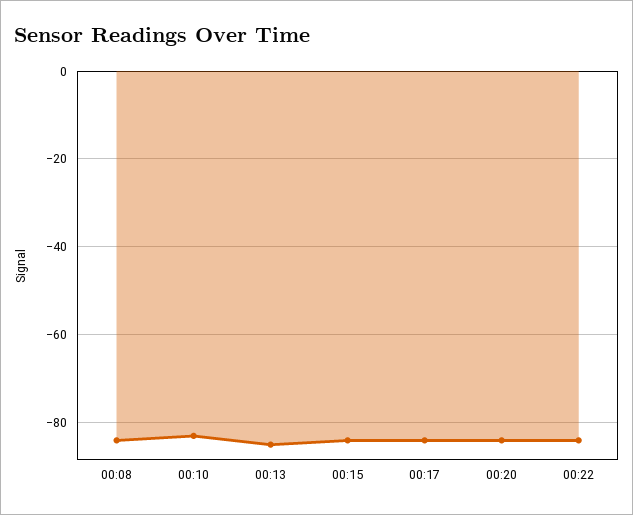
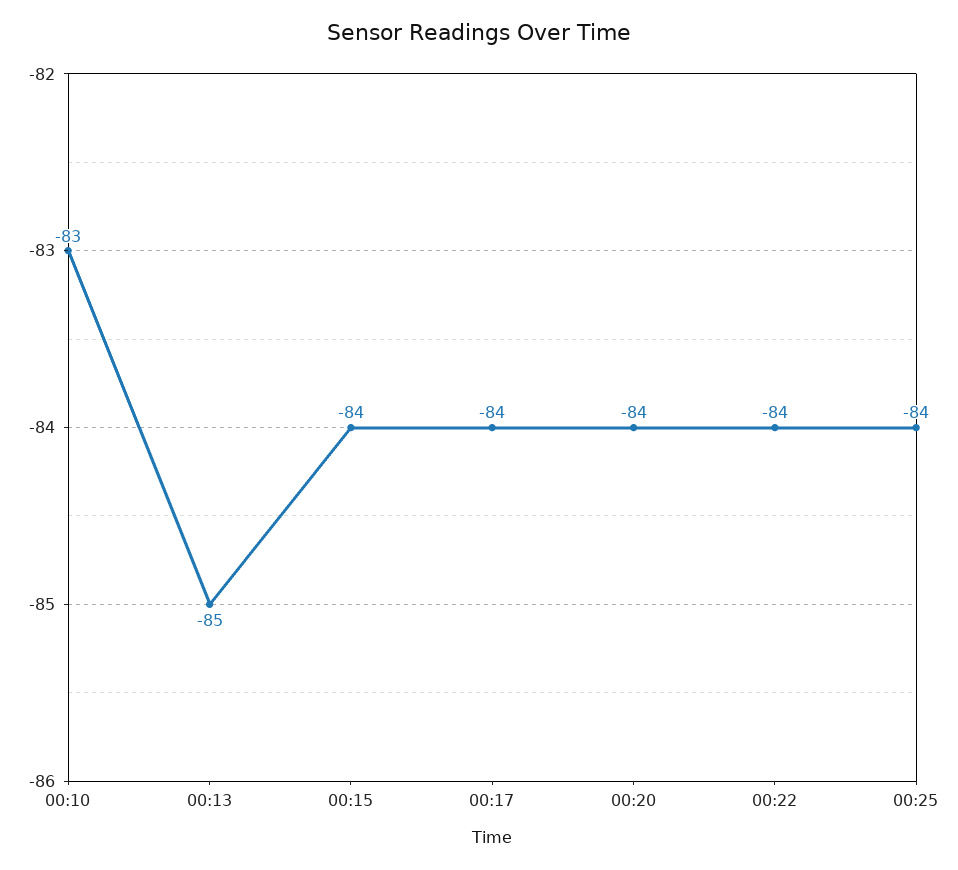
00:08: -85 -> none
00:25: none -> -84

